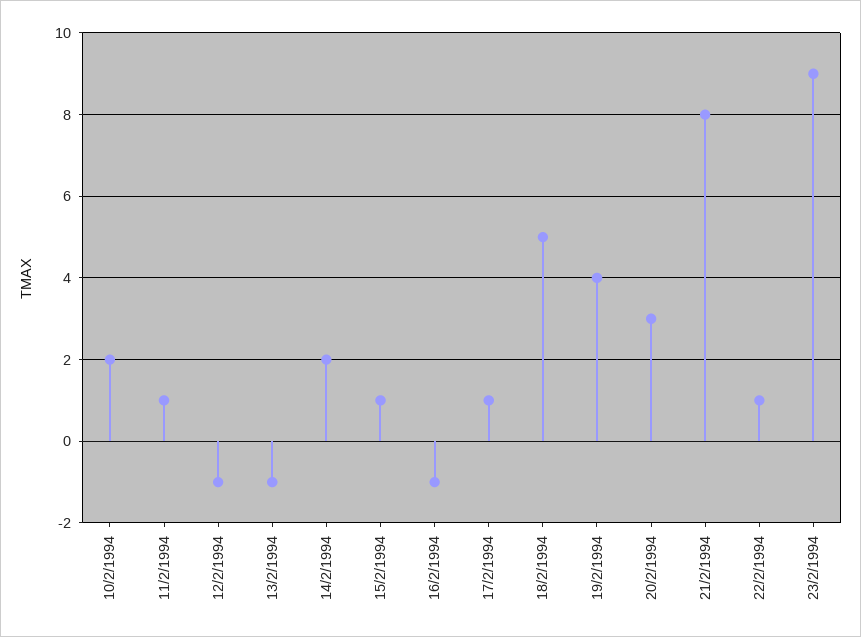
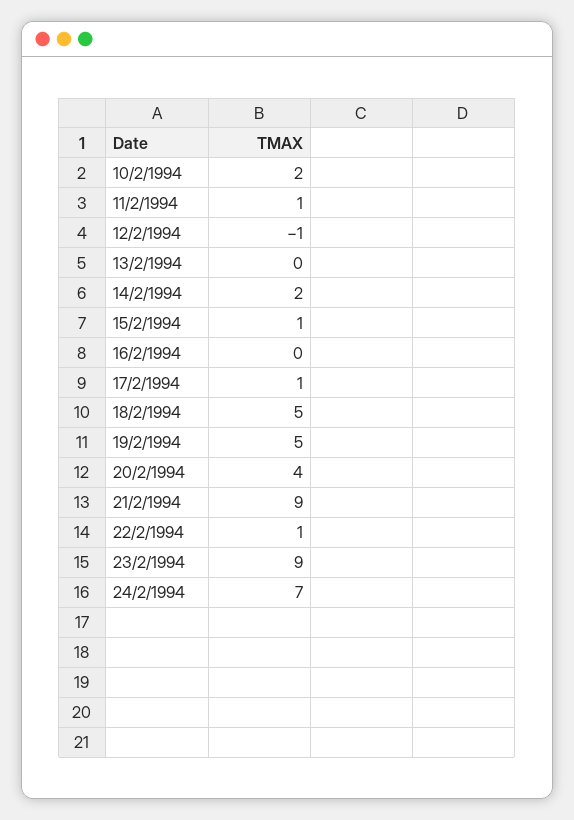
13/2/1994: -1 -> 0
16/2/1994: -1 -> 0
19/2/1994: 4 -> 5
20/2/1994: 3 -> 4
21/2/1994: 8 -> 9
24/2/1994: none -> 7

